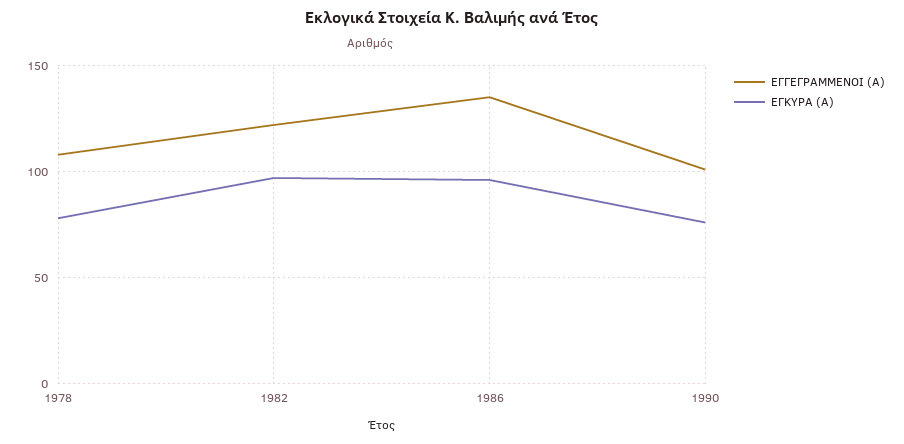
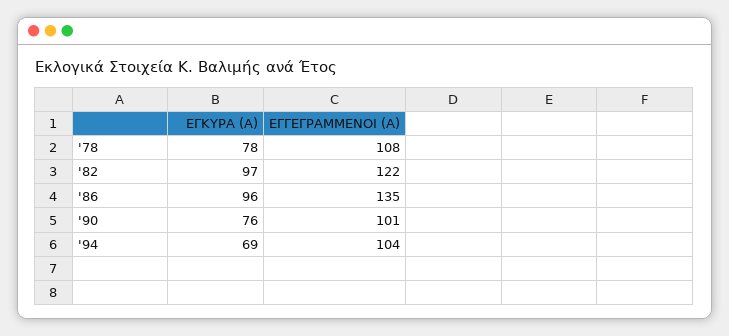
ΕΓΚΥΡΑ (Α), '94: none -> 69
ΕΓΓΕΓΡΑΜΜΕΝΟΙ (Α), '94: none -> 104

